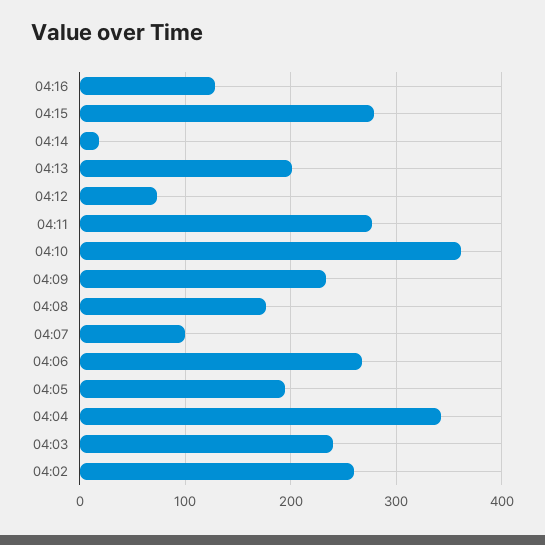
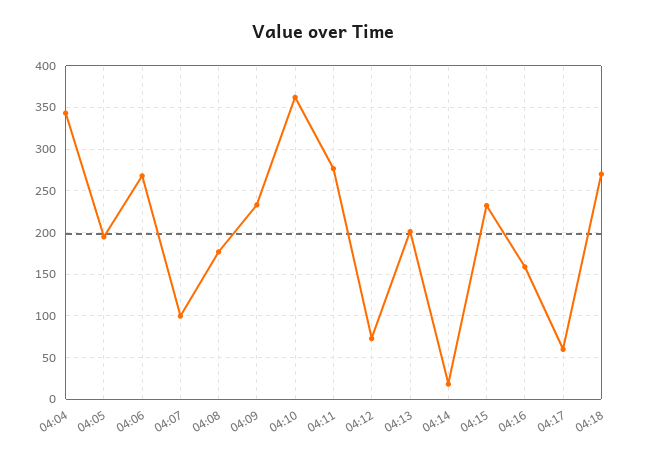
04:16: 130 -> 160
04:15: 280 -> 230
04:03: 240 -> none
04:02: 260 -> none
04:17: none -> 60
04:18: none -> 270

